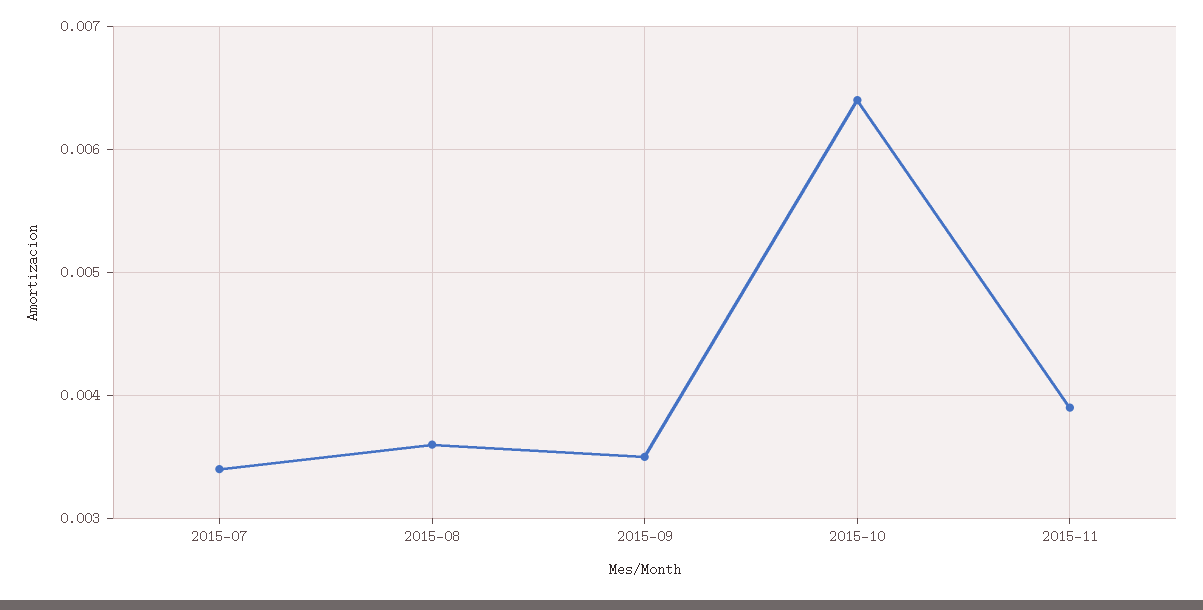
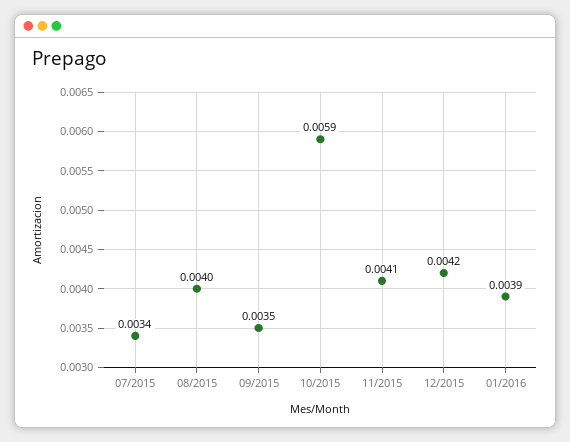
2015-08: 0.0036 -> 0.004
2015-10: 0.0064 -> 0.0059
2015-11: 0.0039 -> 0.0041
12/2015: none -> 0.0042
01/2016: none -> 0.0039

